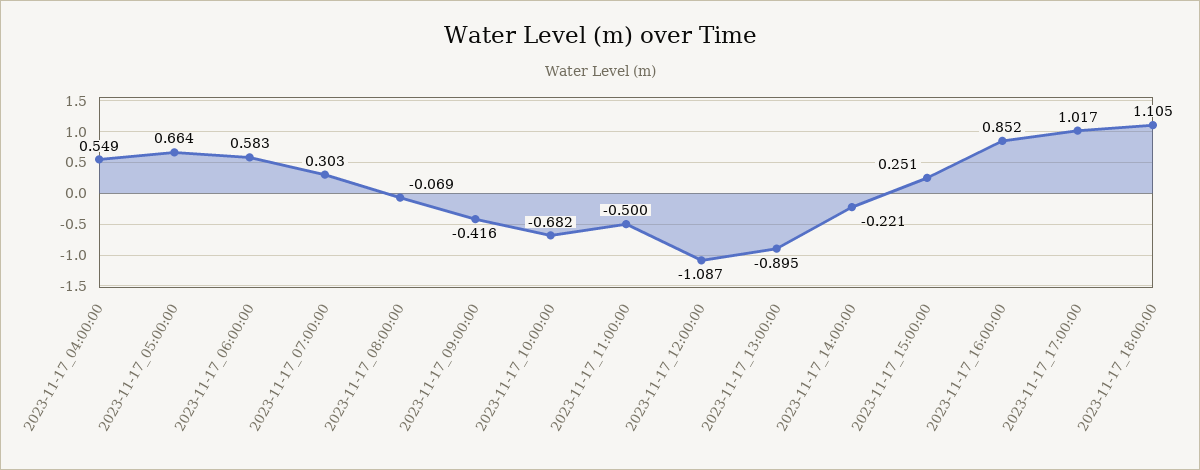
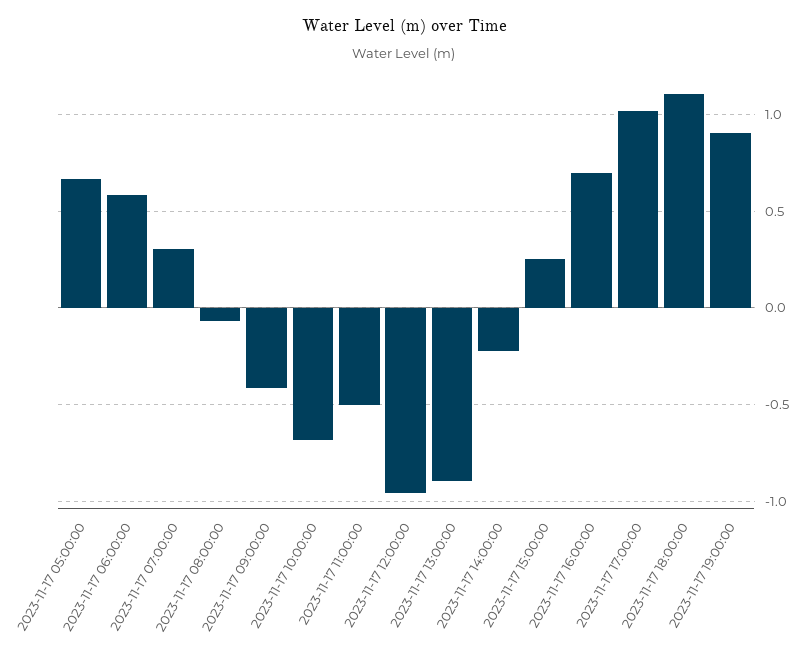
2023-11-17_04:00:00: 0.549 -> none
2023-11-17_12:00:00: -1.087 -> -0.95
2023-11-17_16:00:00: 0.852 -> 0.7
2023-11-17 19:00:00: none -> 0.9

